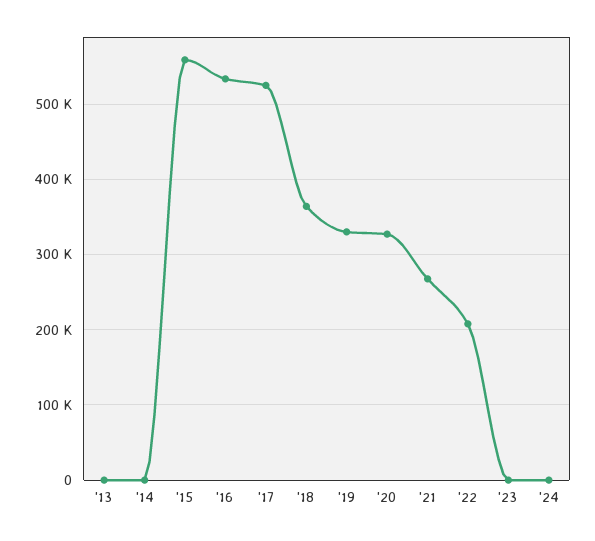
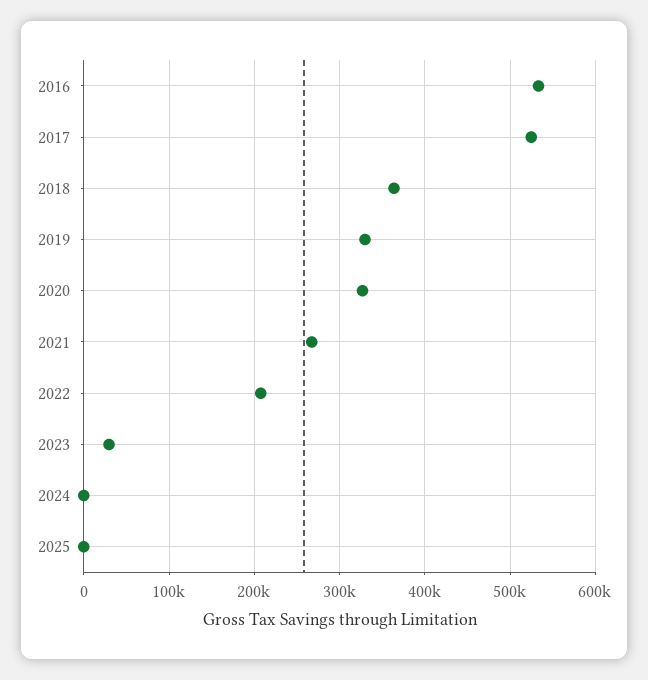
'13: 0 -> none
'14: 0 -> none
'15: 560000 -> none
'23: 0 -> 30000
2025: none -> 0

